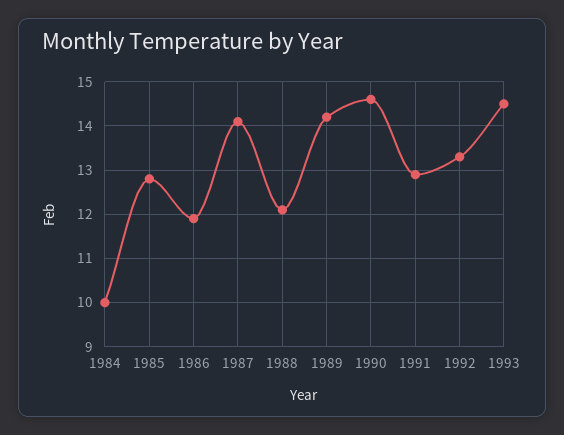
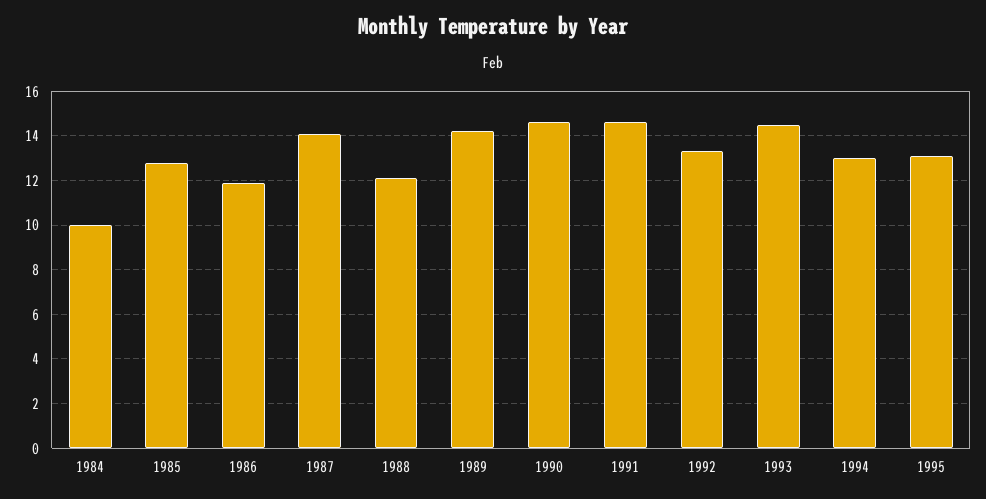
1991: 13 -> 14.5
1994: none -> 13
1995: none -> 13

